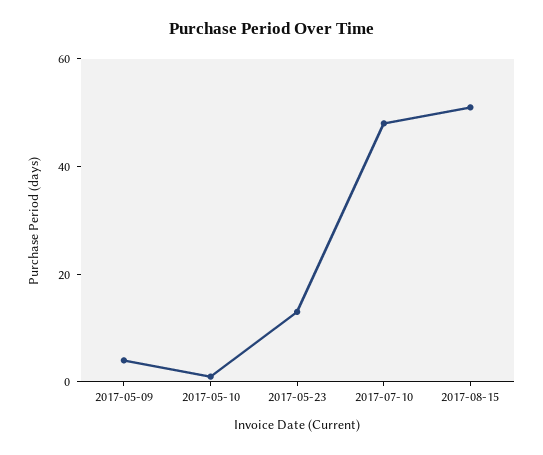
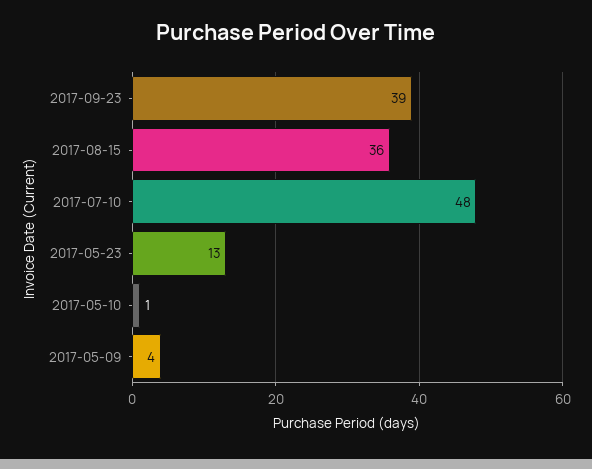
2017-08-15: 50 -> 36
2017-09-23: none -> 39

